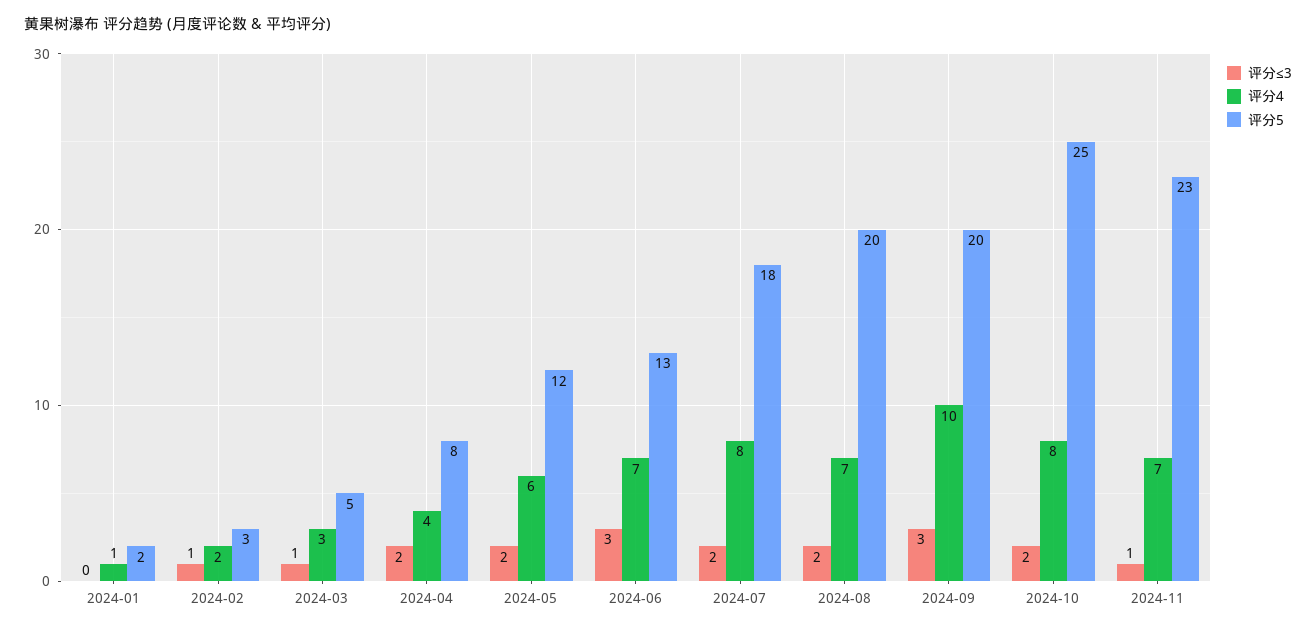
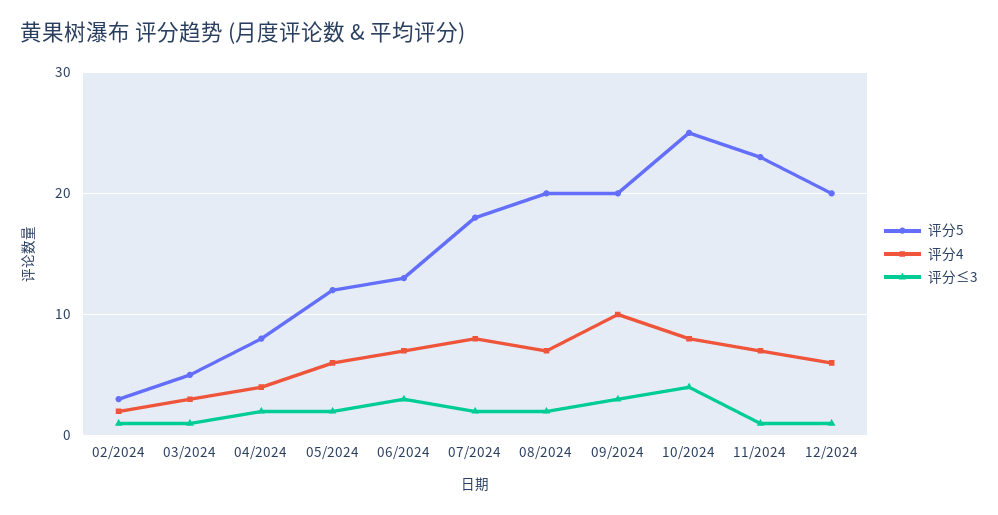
评分≤3, 2024-01: 0 -> none
评分4, 2024-01: 1 -> none
评分5, 2024-01: 2 -> none
评分≤3, 2024-10: 2 -> 4
评分5, 12/2024: none -> 20
评分4, 12/2024: none -> 6
评分≤3, 12/2024: none -> 1

